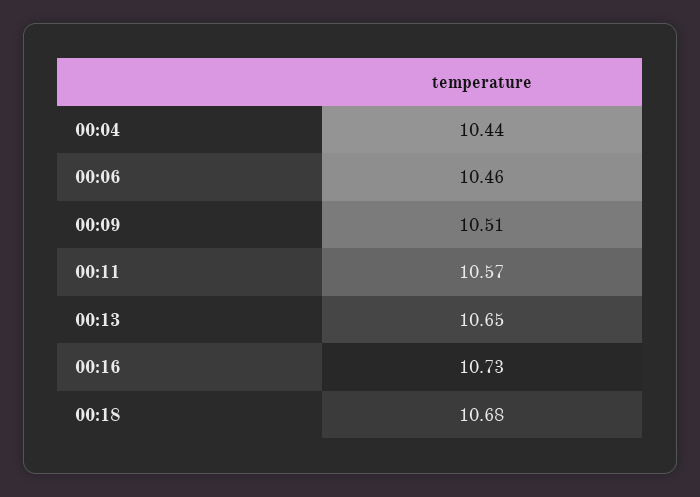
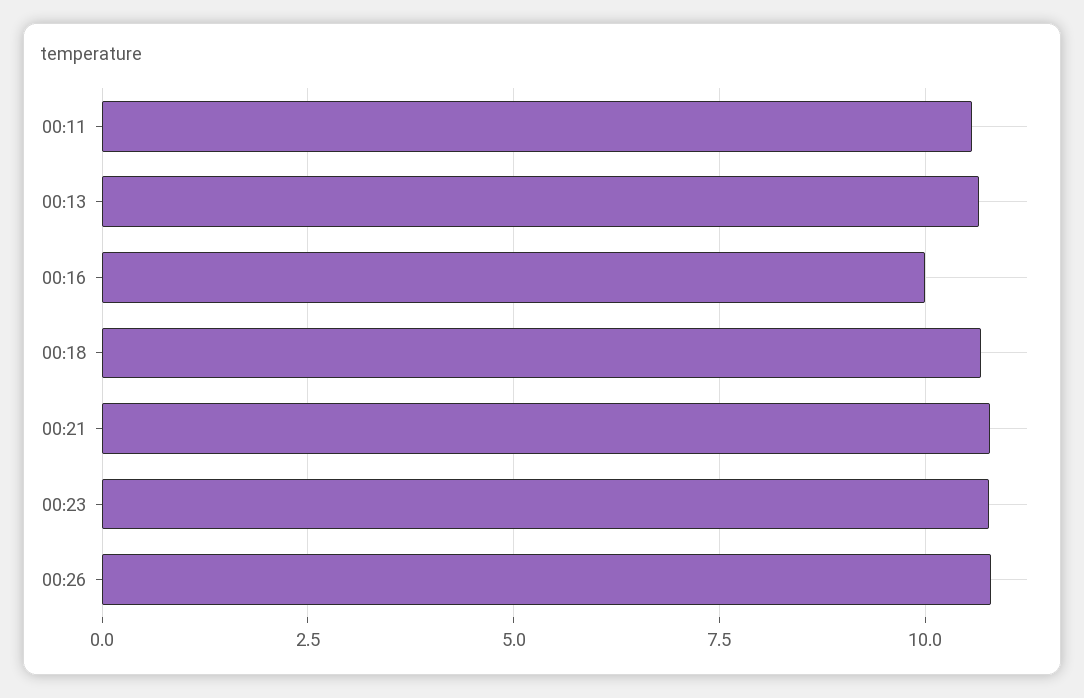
00:04: 10.44 -> none
00:06: 10.46 -> none
00:09: 10.51 -> none
00:16: 10.73 -> 10
00:21: none -> 10.75
00:23: none -> 10.75
00:26: none -> 10.75

